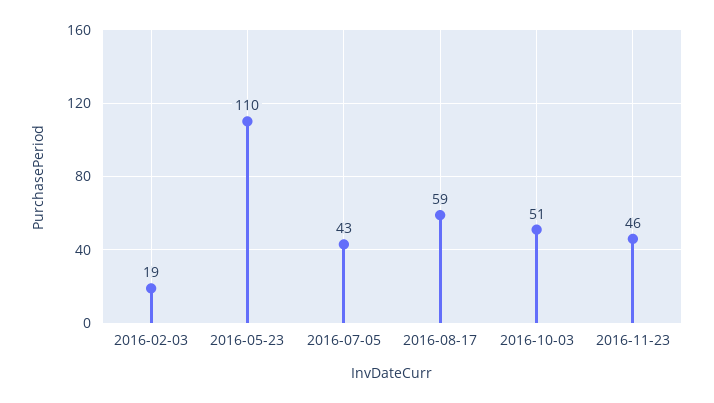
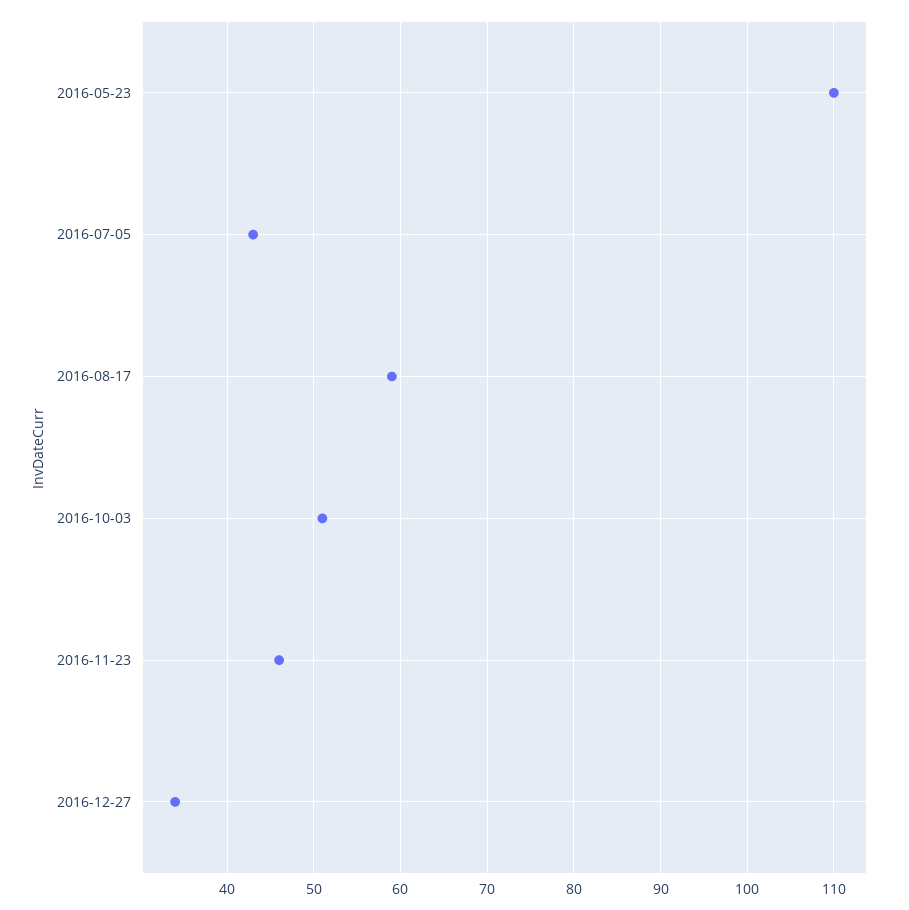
2016-02-03: 19 -> none
2016-12-27: none -> 34

